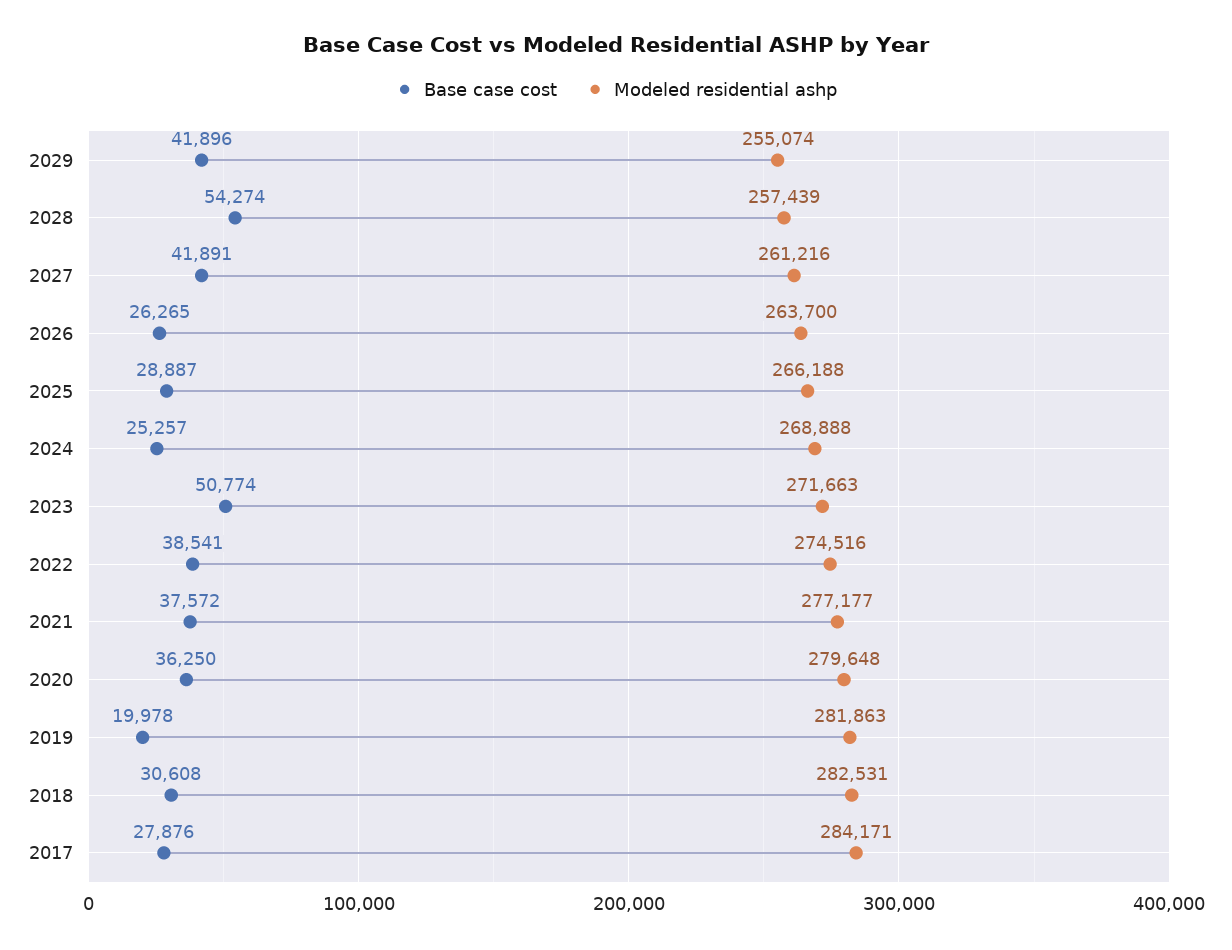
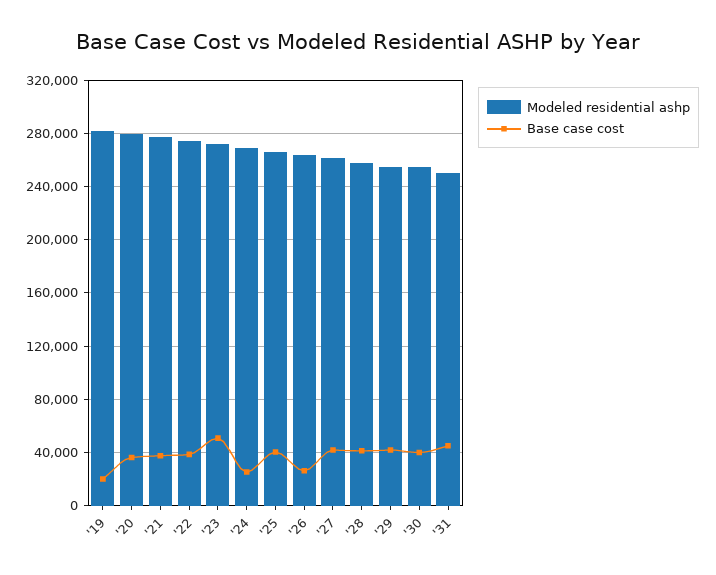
Base case cost, 2028: 54274 -> 40000
Base case cost, 2025: 28887 -> 40000
Base case cost, 2018: 30608 -> none
Modeled residential ashp, 2018: 282531 -> none
Base case cost, 2017: 27876 -> none
Modeled residential ashp, 2017: 284171 -> none
Modeled residential ashp, '30: none -> 255000
Base case cost, '30: none -> 40000
Modeled residential ashp, '31: none -> 250000
Base case cost, '31: none -> 45000

